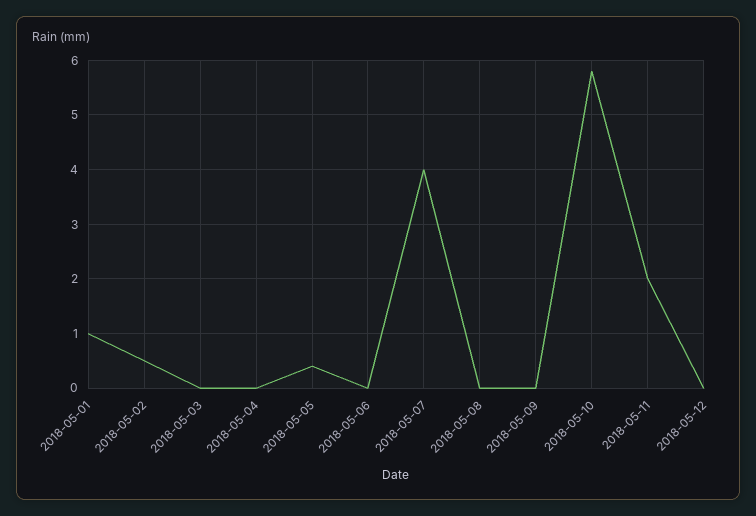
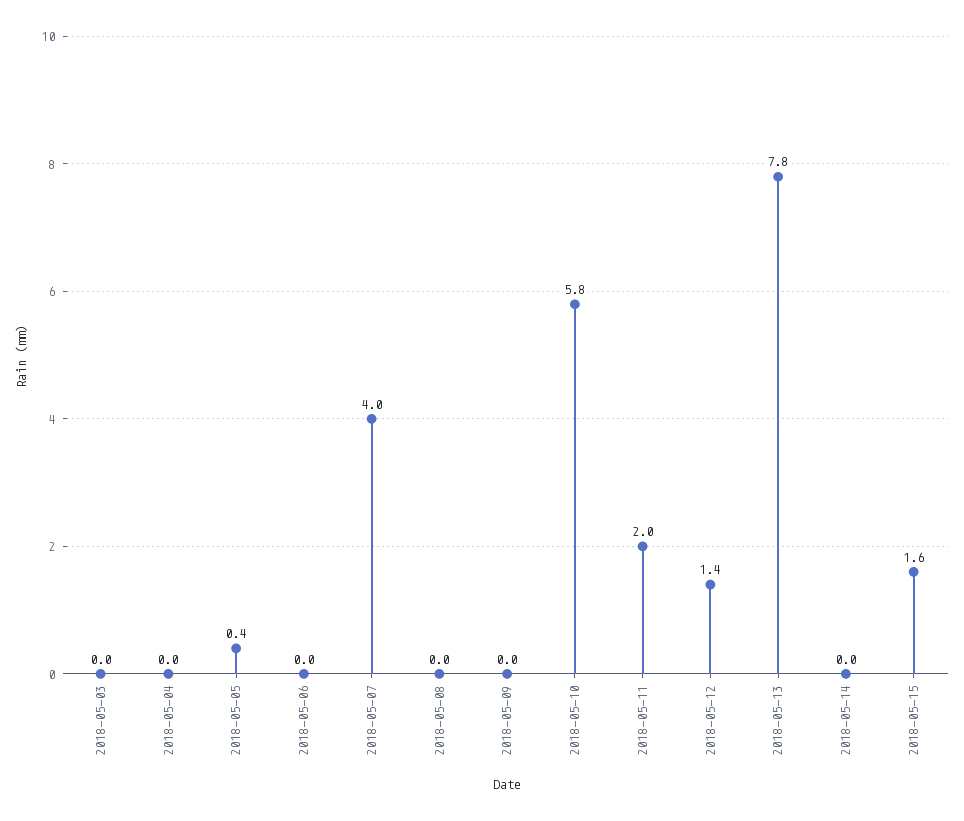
2018-05-01: 1 -> none
2018-05-02: 0.5 -> none
2018-05-12: 0 -> 1.4
2018-05-13: none -> 7.8
2018-05-14: none -> 0
2018-05-15: none -> 1.6

